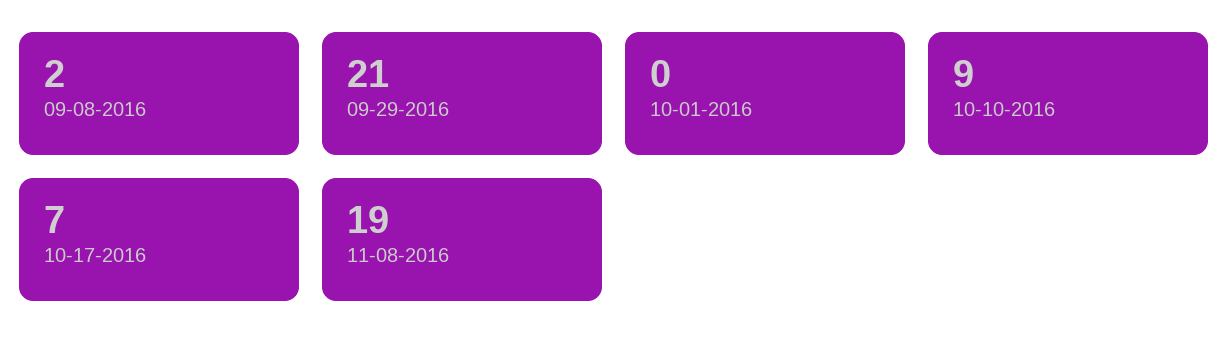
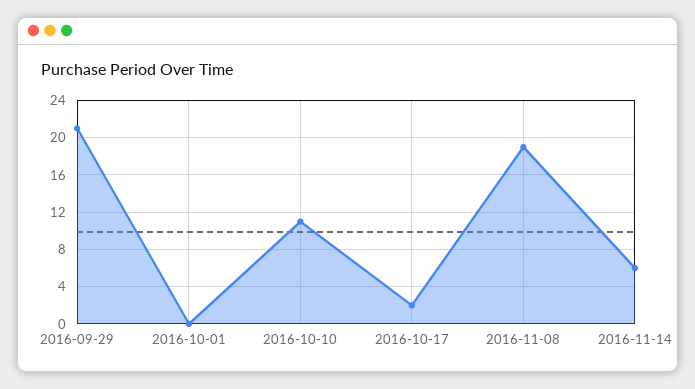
09-08-2016: 2 -> none
10-10-2016: 9 -> 11
10-17-2016: 7 -> 2
2016-11-14: none -> 6

